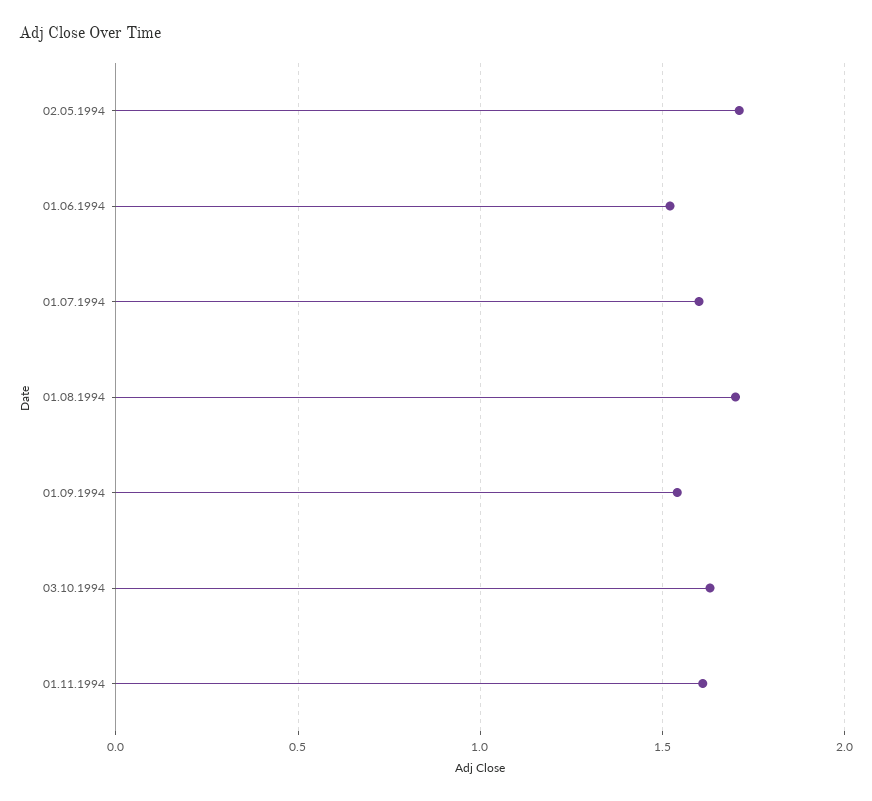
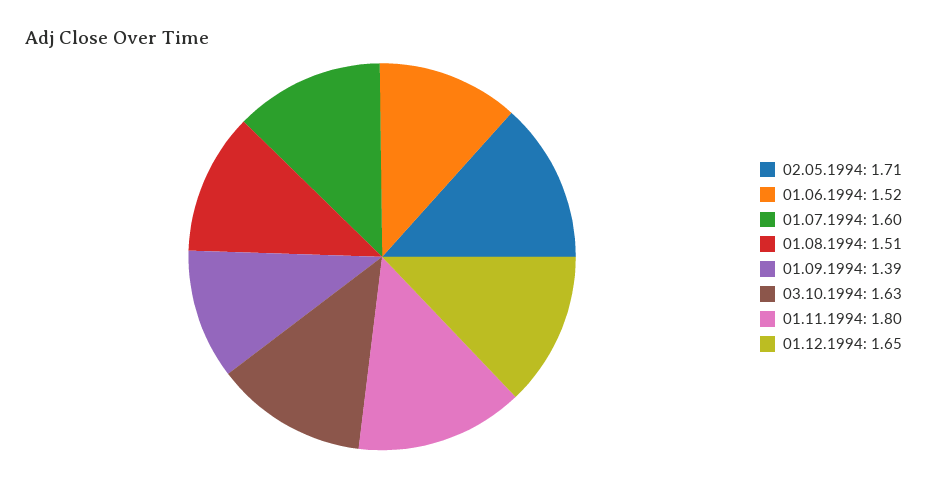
01.08.1994: 1.7 -> 1.51
01.09.1994: 1.55 -> 1.39
01.11.1994: 1.6 -> 1.8
01.12.1994: none -> 1.65

